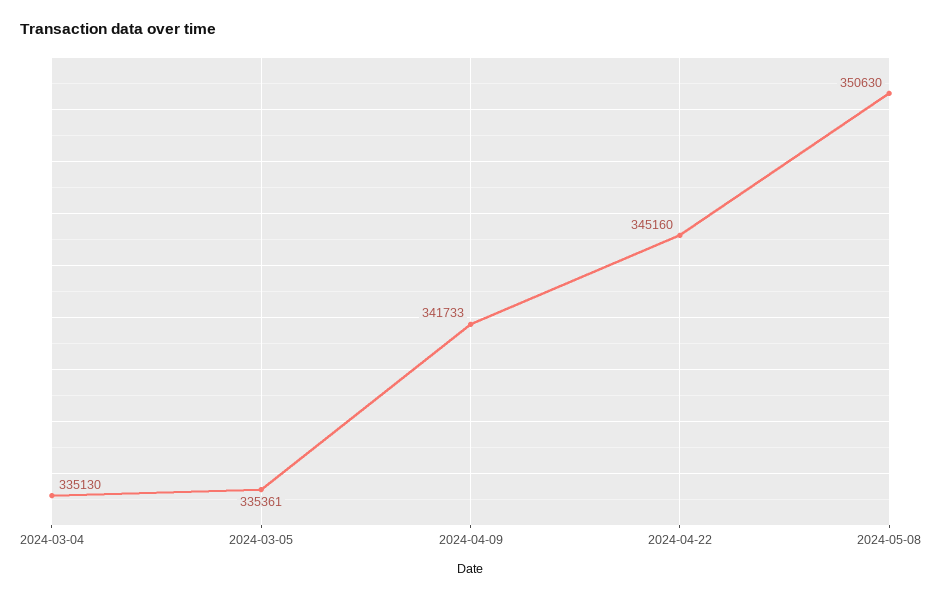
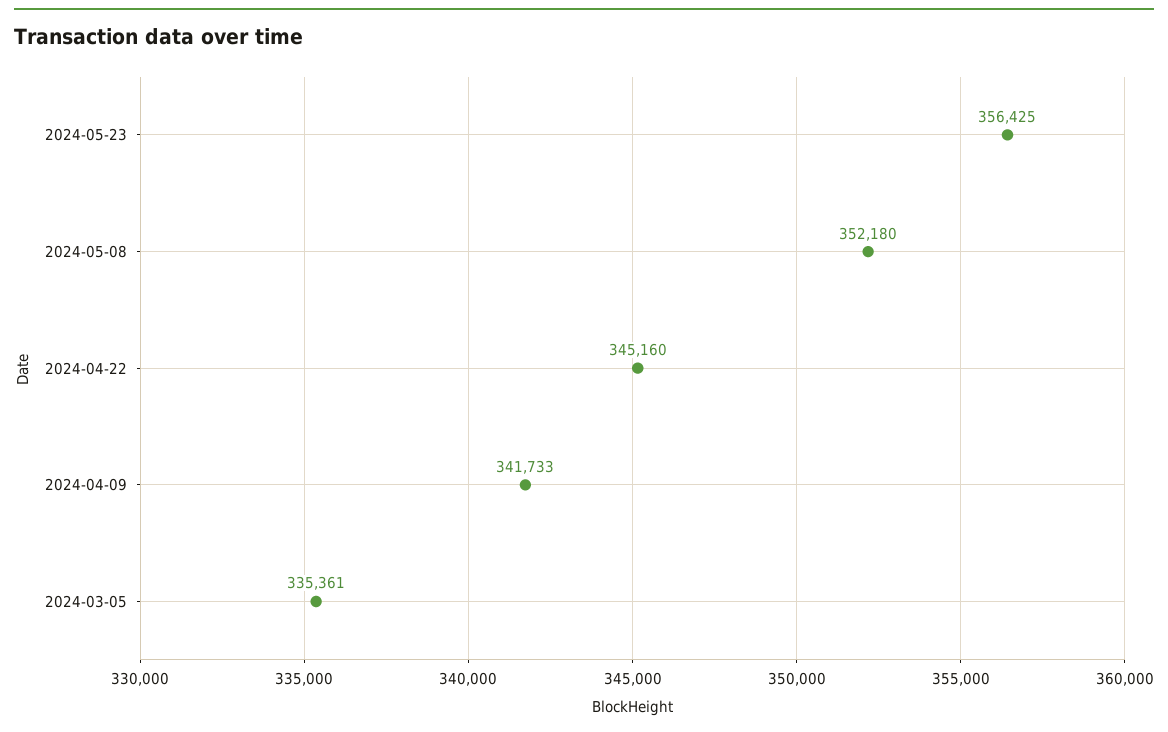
2024-03-04: 335130 -> none
2024-05-08: 350630 -> 352180
2024-05-23: none -> 356425

